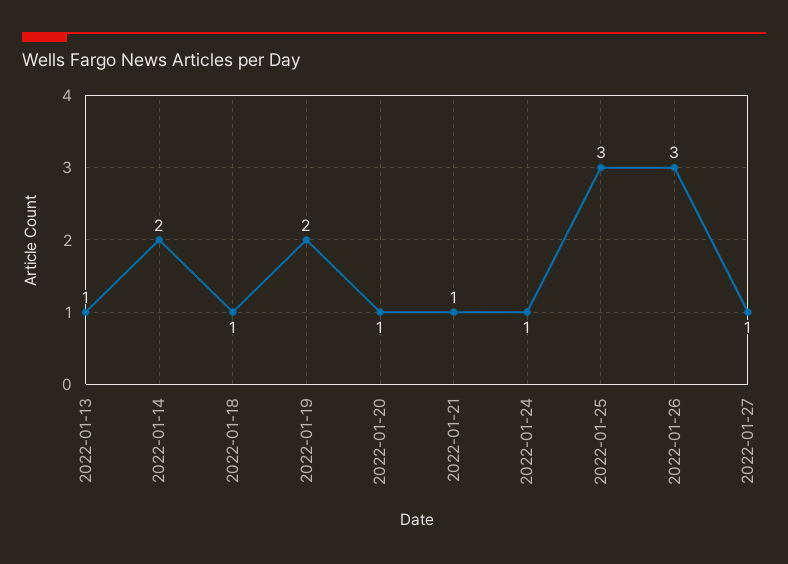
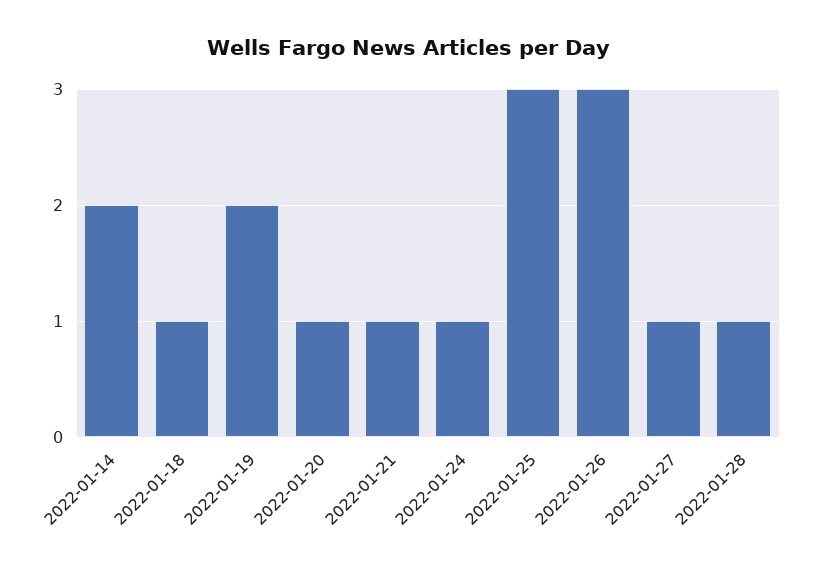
2022-01-13: 1 -> none
2022-01-28: none -> 1

